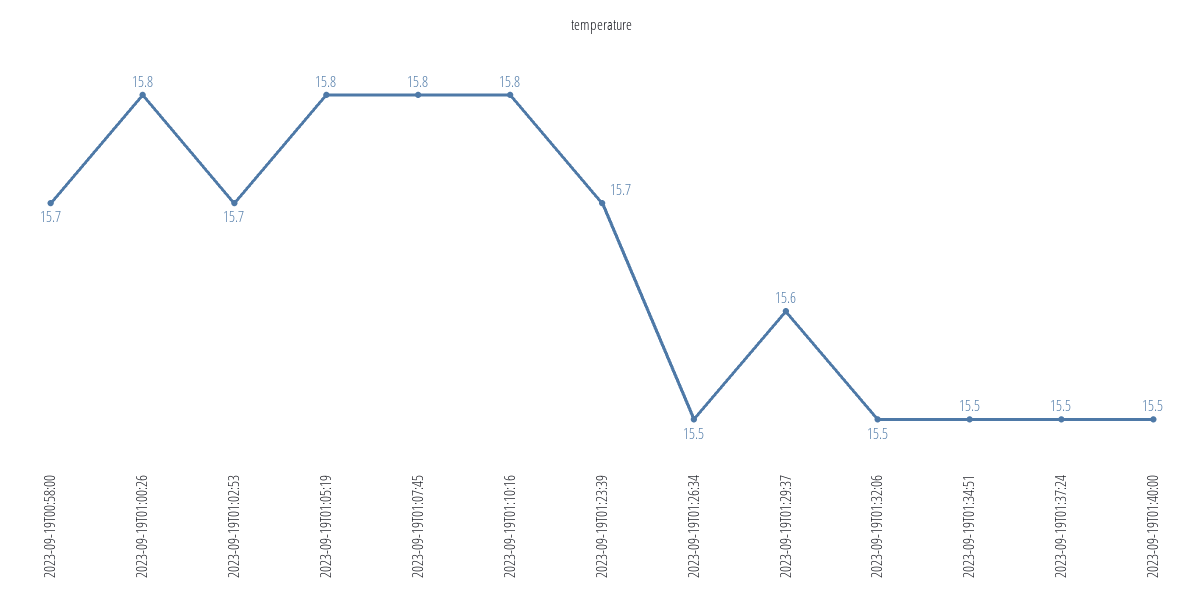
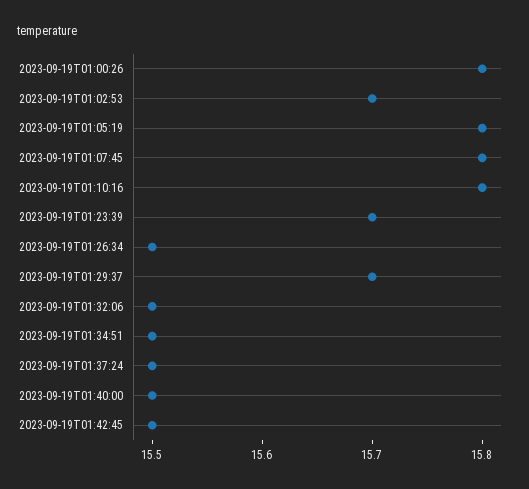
2023-09-19T00:58:00: 15.7 -> none
2023-09-19T01:29:37: 15.6 -> 15.7
2023-09-19T01:42:45: none -> 15.5

